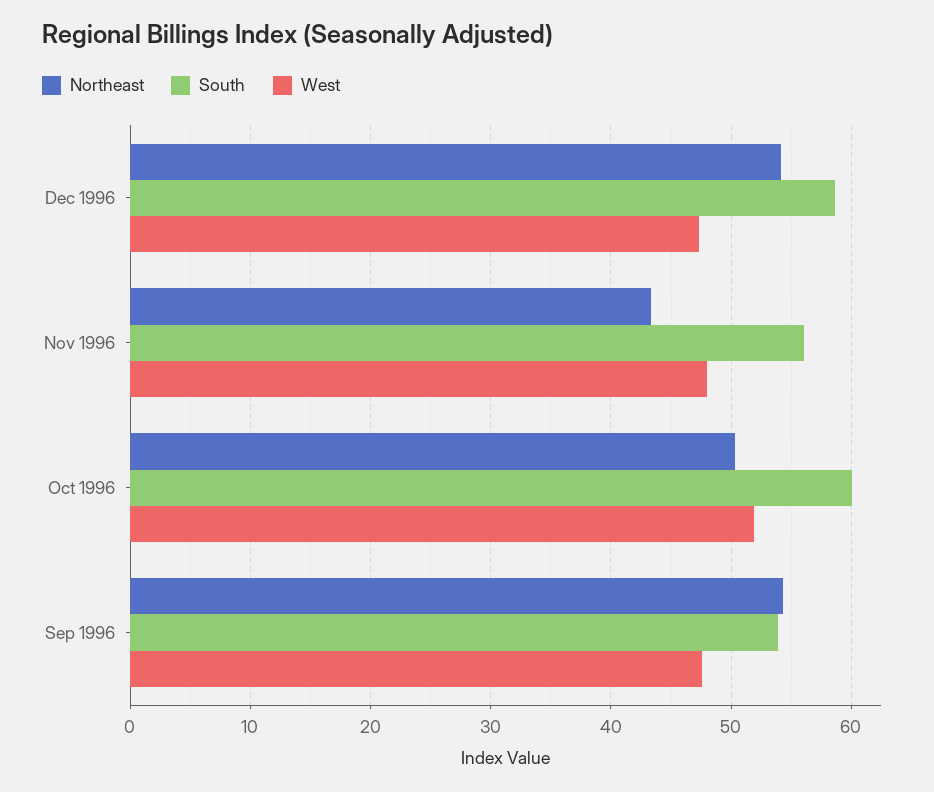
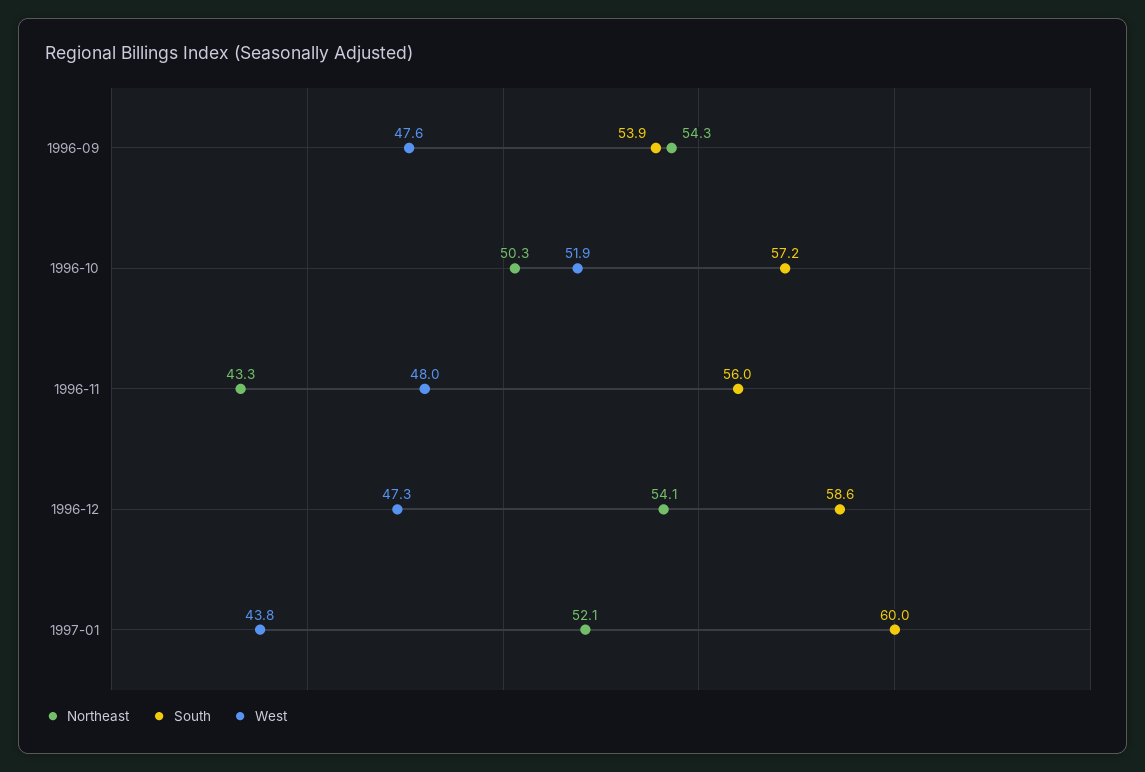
South, Oct 1996: 60 -> 57.2
Northeast, 1997-01: none -> 52.1
South, 1997-01: none -> 60
West, 1997-01: none -> 43.8

